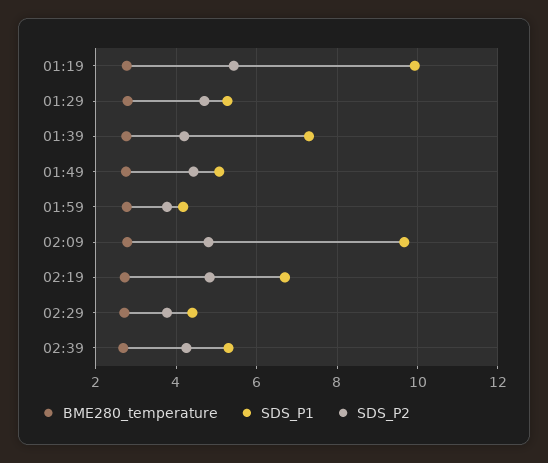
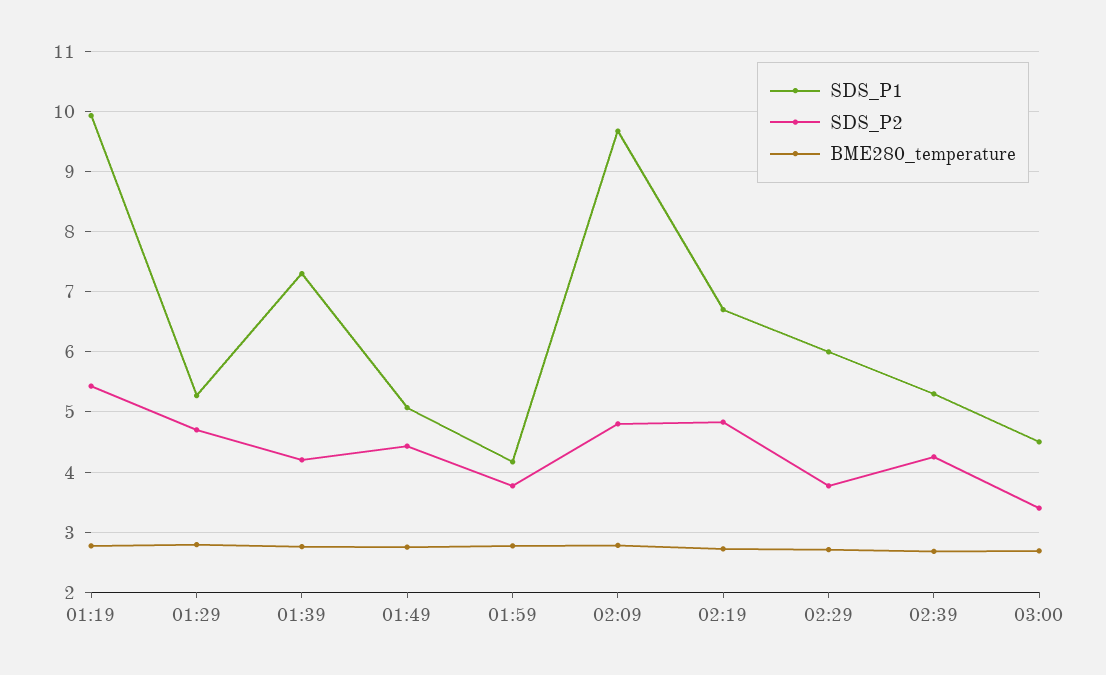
SDS_P1, 02:29: 4.4 -> 6
SDS_P1, 03:00: none -> 4.5
SDS_P2, 03:00: none -> 3.4
BME280_temperature, 03:00: none -> 2.7

